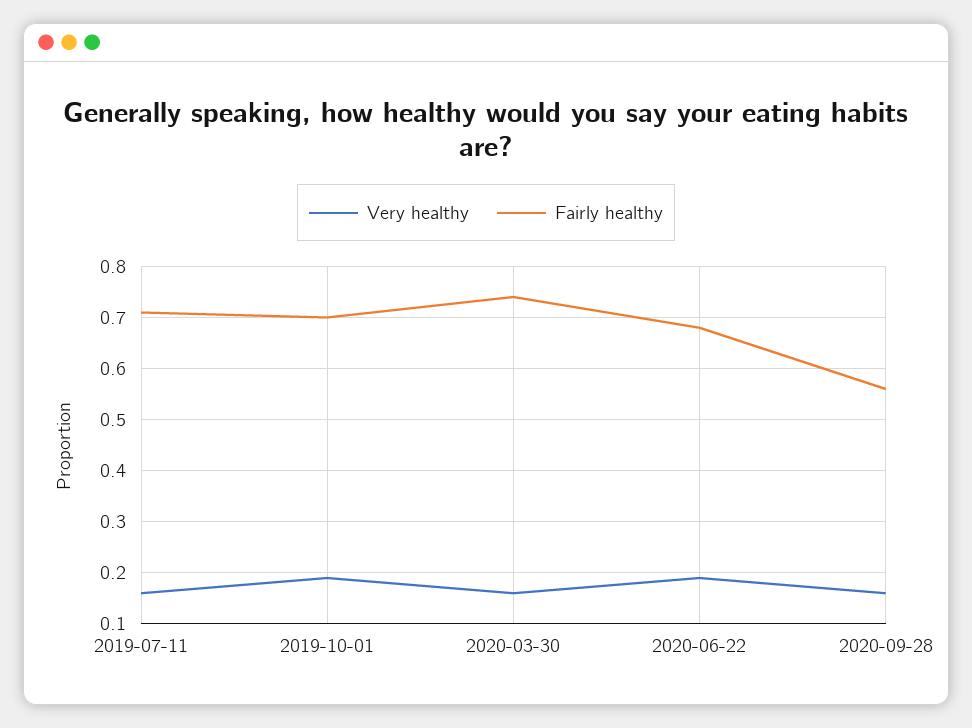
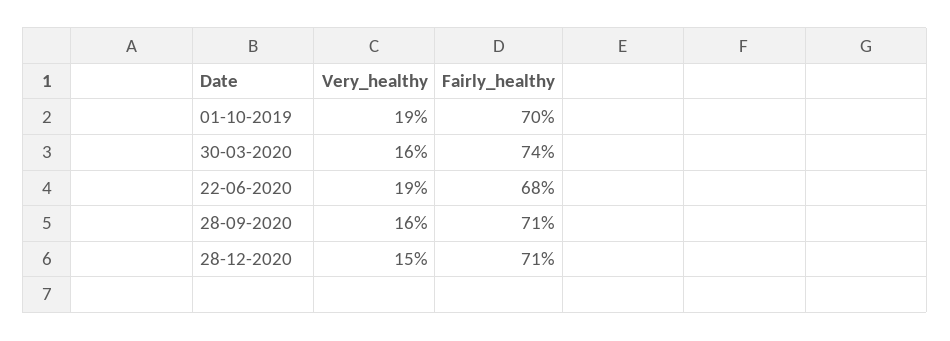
Very healthy, 2019-07-11: 0.15 -> none
Fairly healthy, 2019-07-11: 0.7 -> none
Fairly healthy, 2020-09-28: 0.55 -> 0.71
Very healthy, 28-12-2020: none -> 0.15
Fairly healthy, 28-12-2020: none -> 0.71

